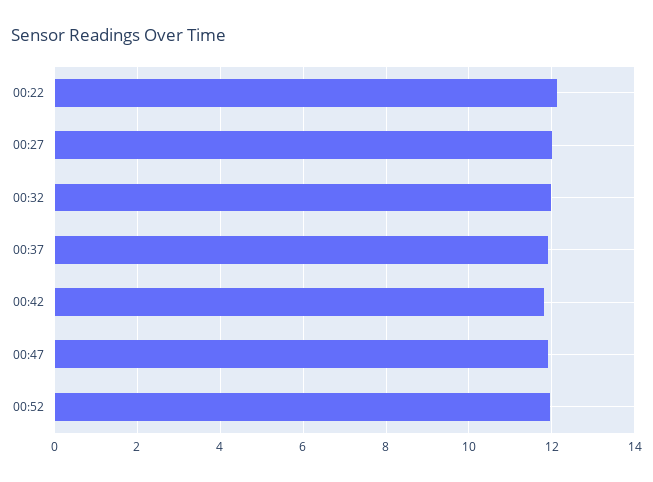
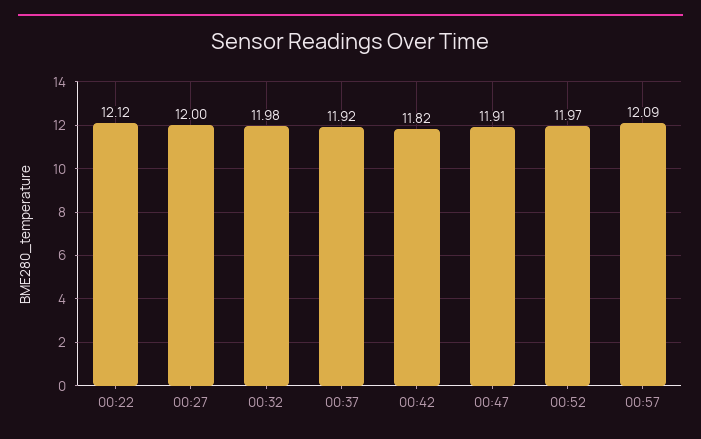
00:57: none -> 12.09

